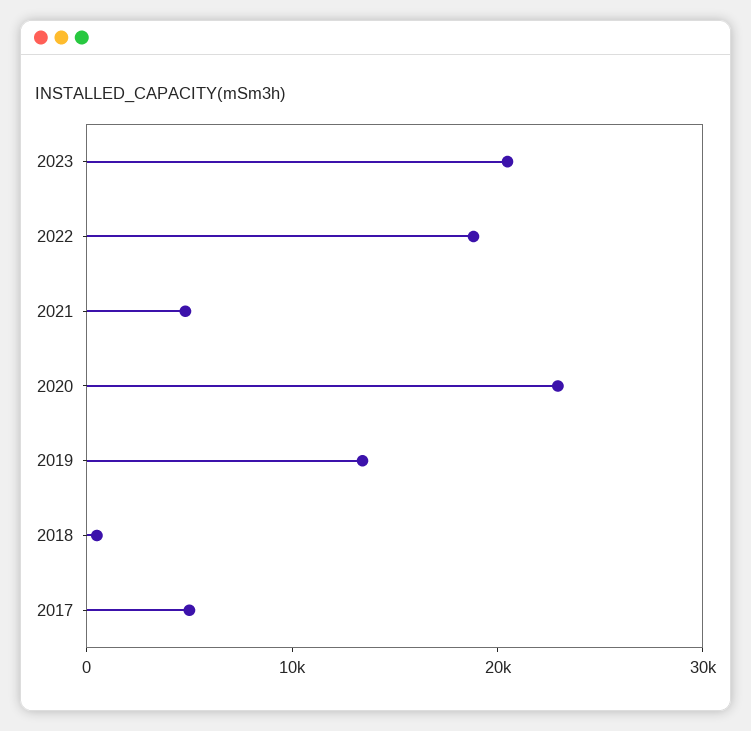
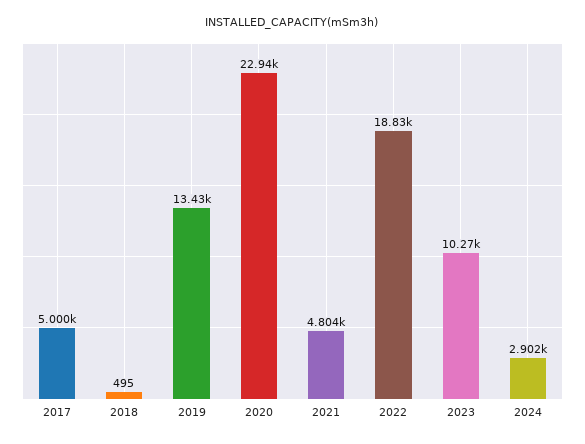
2023: 20000 -> 10270
2024: none -> 2902

